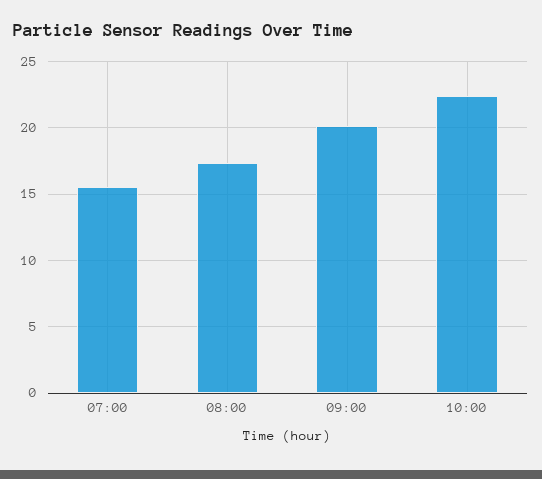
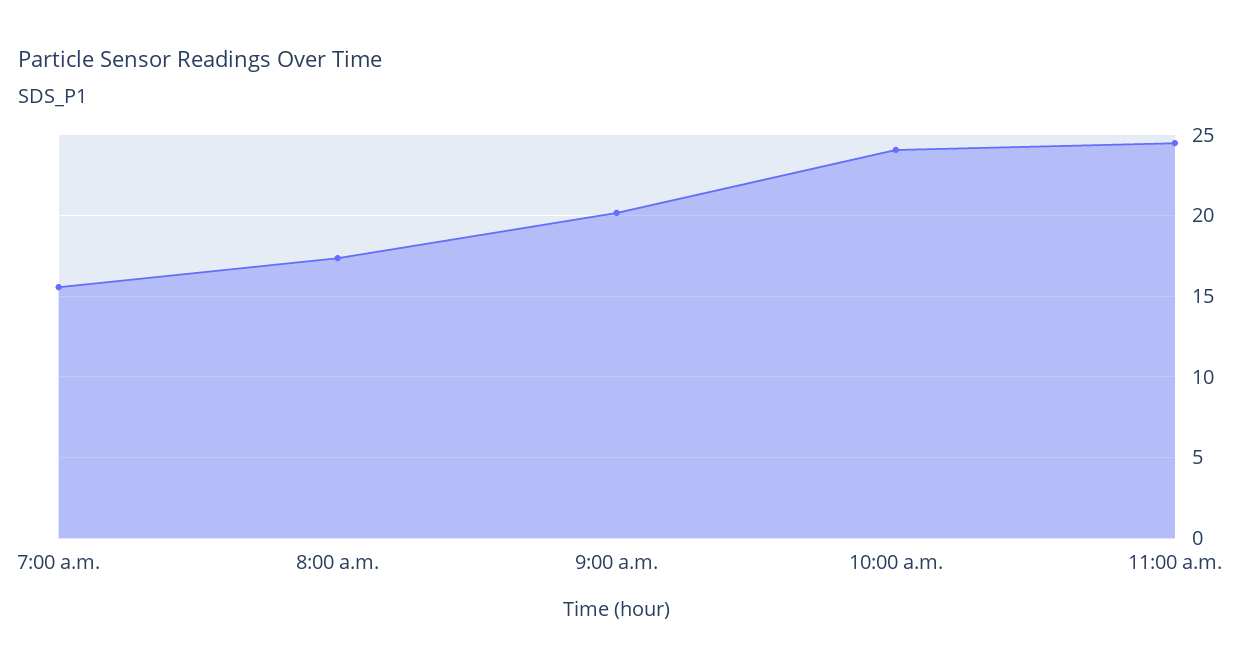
10:00: 22.5 -> 24
11:00 a.m.: none -> 24.5

